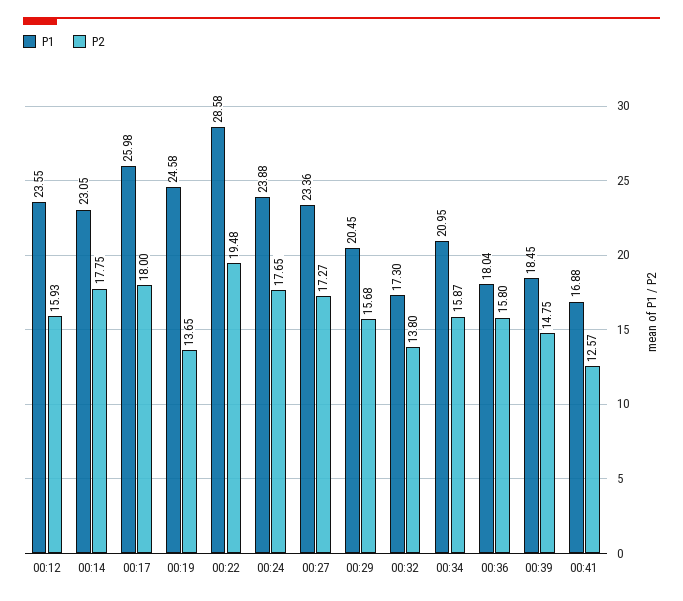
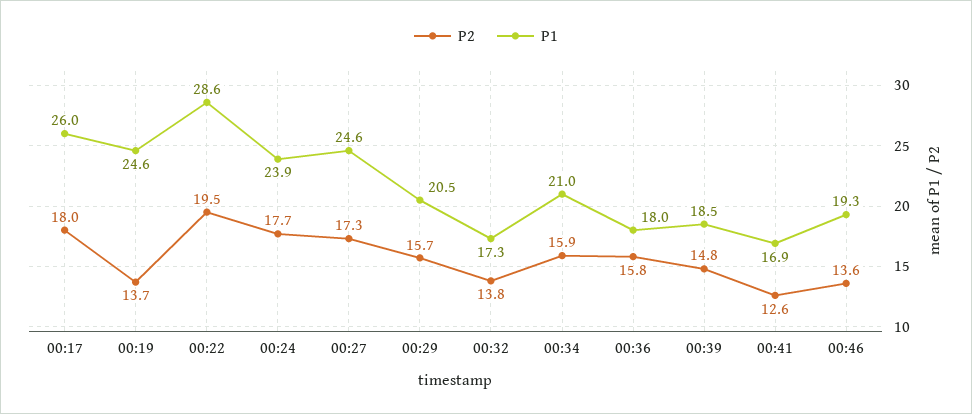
P1, 00:12: 23.55 -> none
P2, 00:12: 15.93 -> none
P1, 00:14: 23.05 -> none
P2, 00:14: 17.75 -> none
P1, 00:27: 23.36 -> 24.6
P2, 00:46: none -> 13.6
P1, 00:46: none -> 19.3

